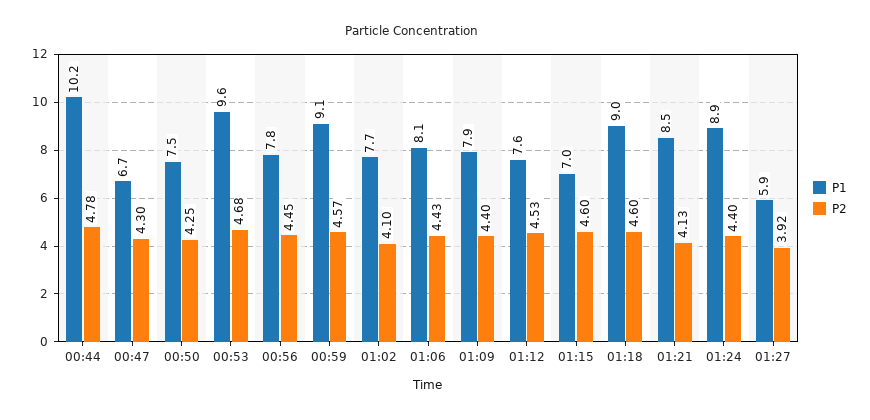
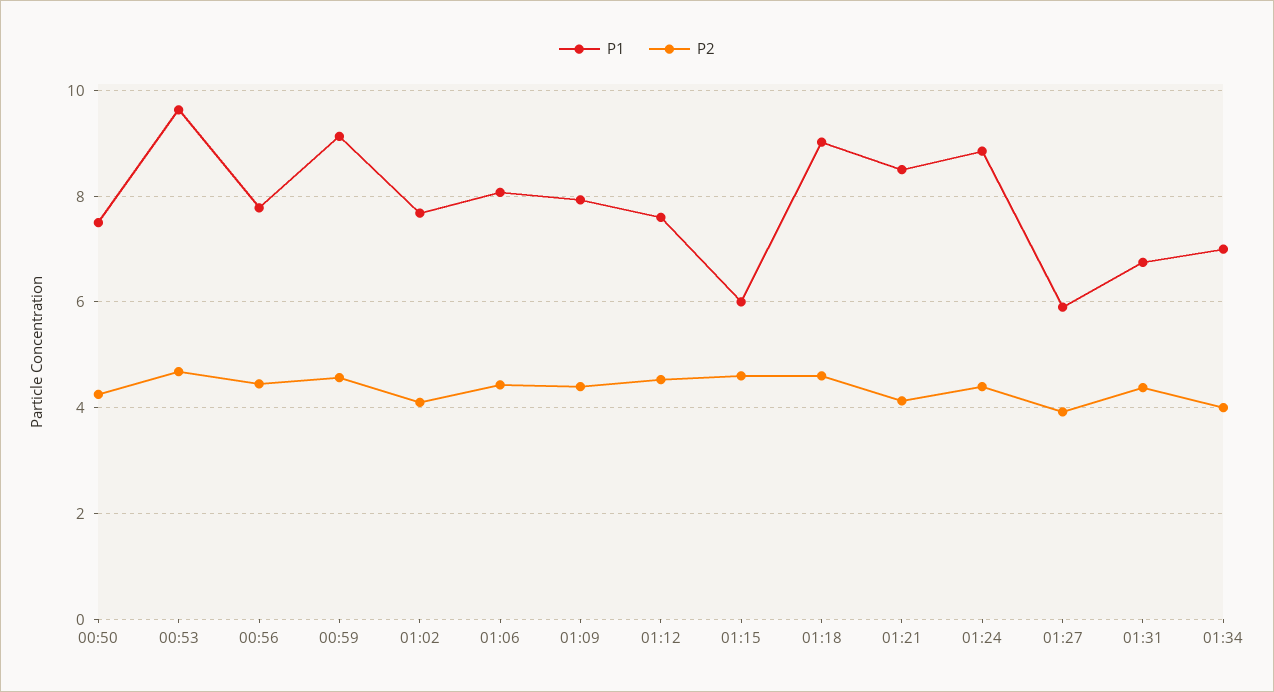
P1, 00:44: 10.2 -> none
P2, 00:44: 4.78 -> none
P1, 00:47: 6.7 -> none
P2, 00:47: 4.3 -> none
P1, 01:15: 7 -> 6
P1, 01:31: none -> 6.8
P2, 01:31: none -> 4.4
P1, 01:34: none -> 7
P2, 01:34: none -> 4

